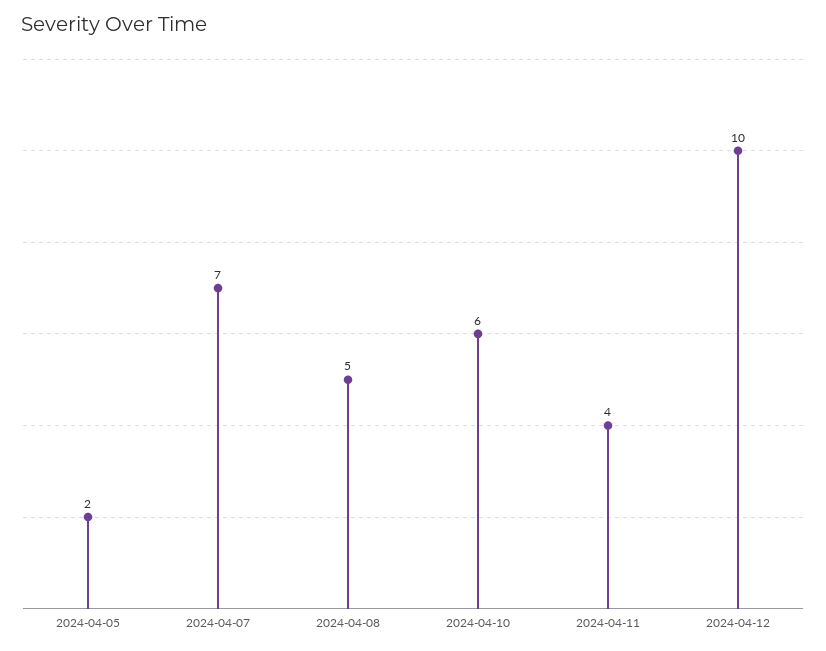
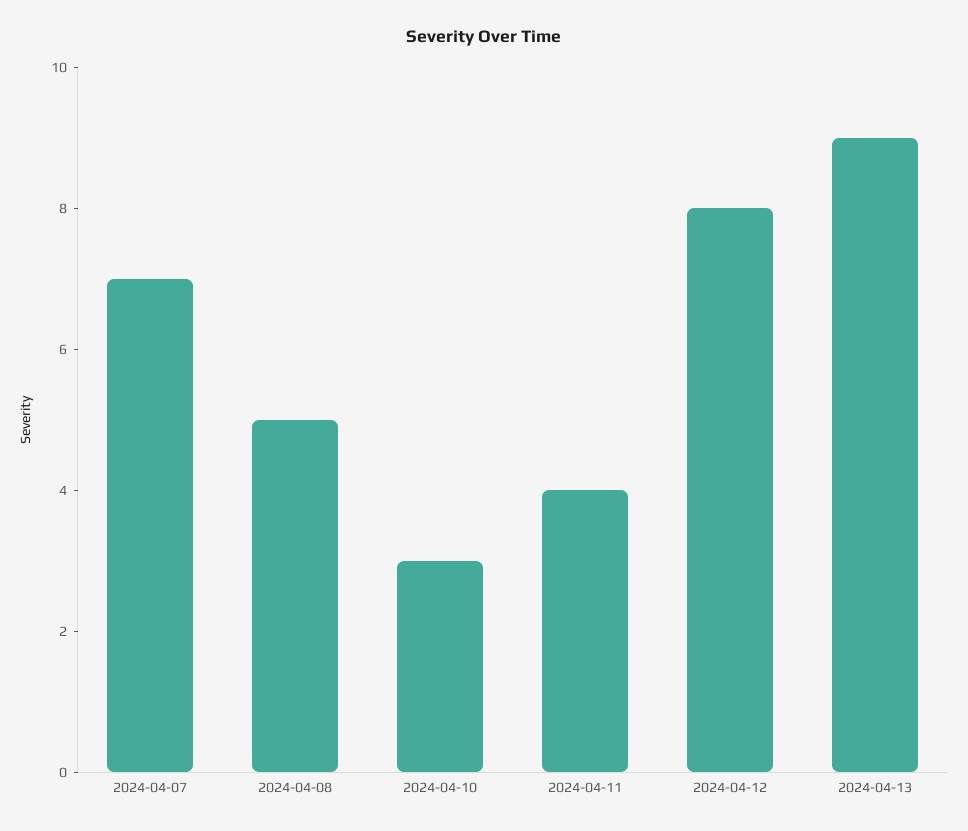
2024-04-05: 2 -> none
2024-04-10: 6 -> 3
2024-04-12: 10 -> 8
2024-04-13: none -> 9

